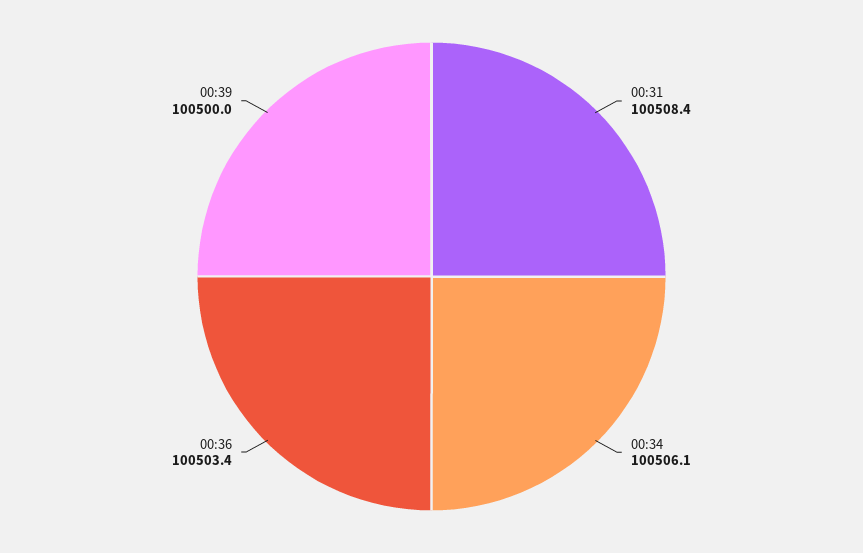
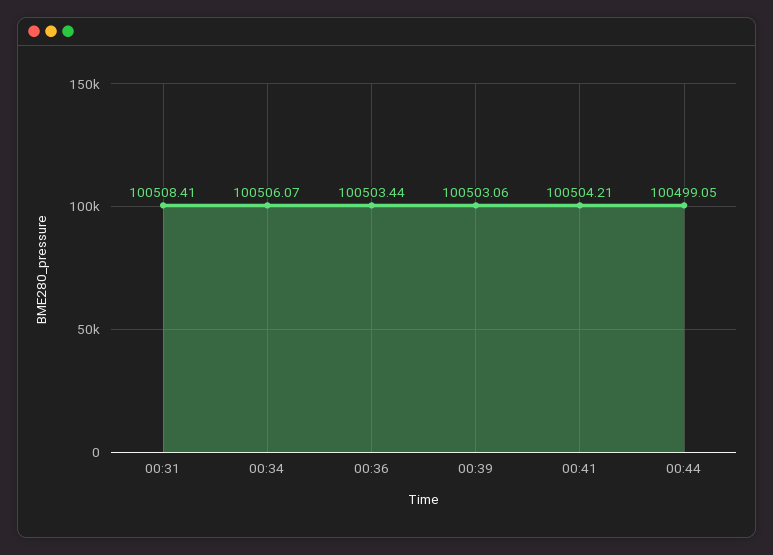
00:39: 100500 -> 100503.06
00:41: none -> 100504.21
00:44: none -> 100499.05

